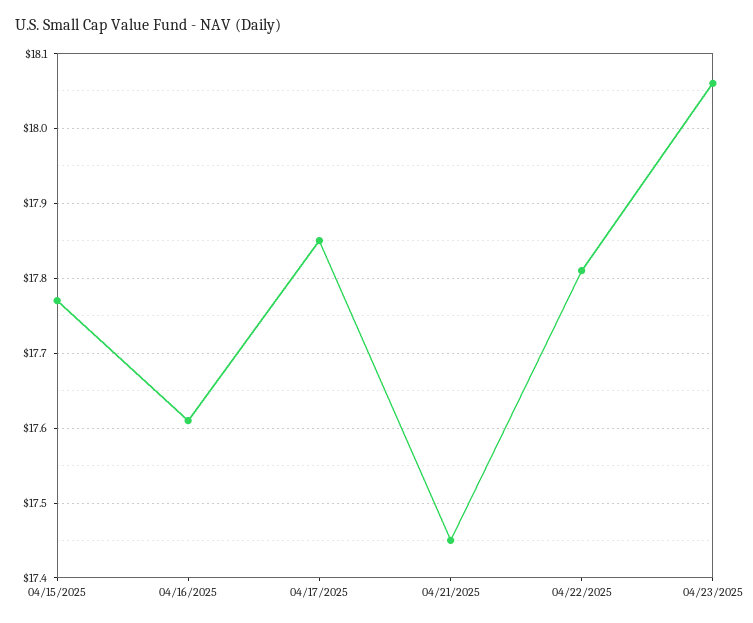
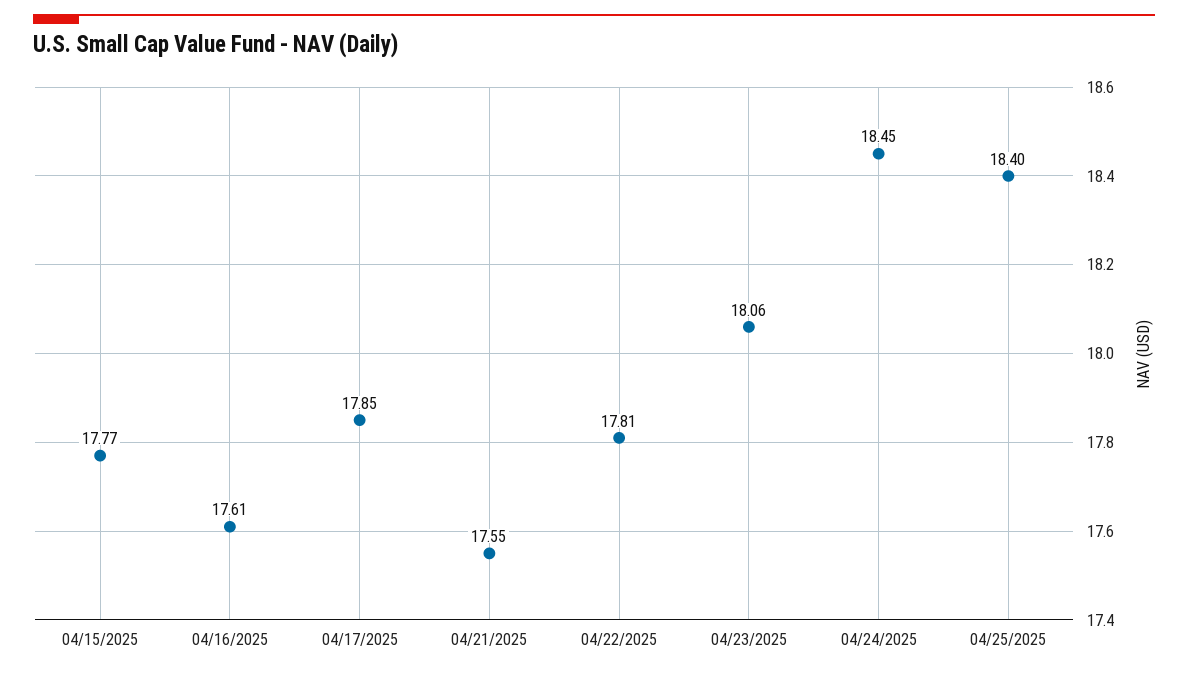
04/21/2025: 17.45 -> 17.55
04/24/2025: none -> 18.45
04/25/2025: none -> 18.4

